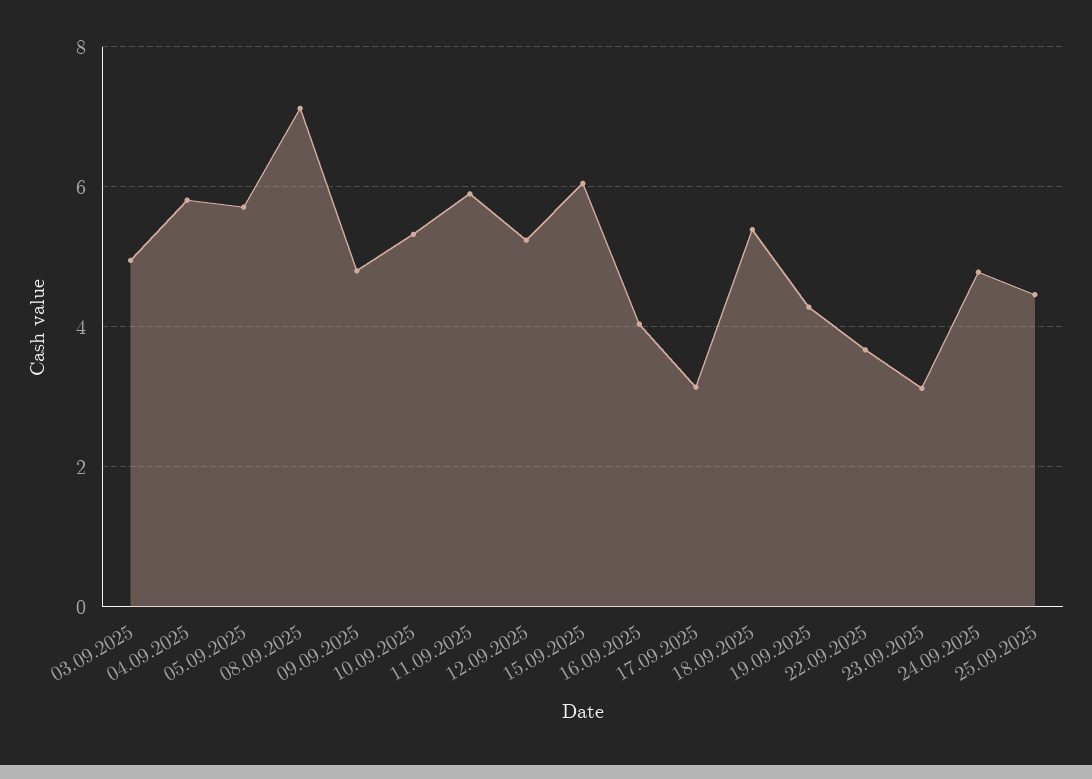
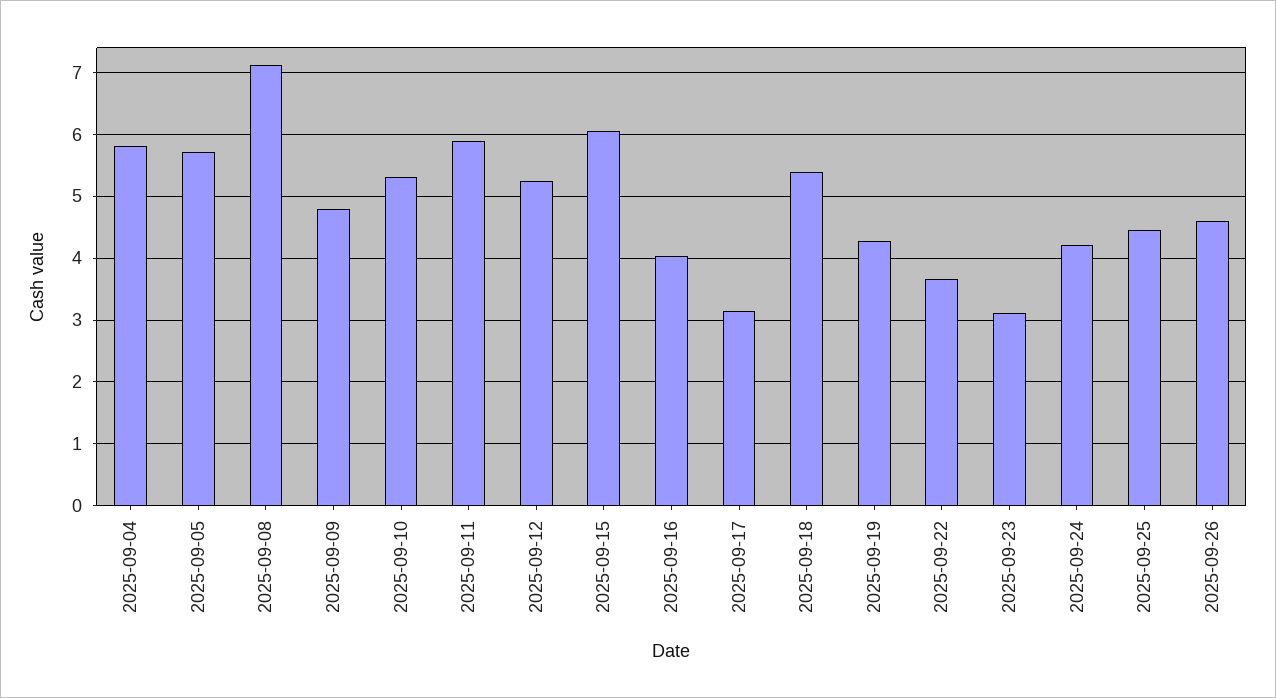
03.09.2025: 5 -> none
24.09.2025: 4.8 -> 4.2
2025-09-26: none -> 4.6

